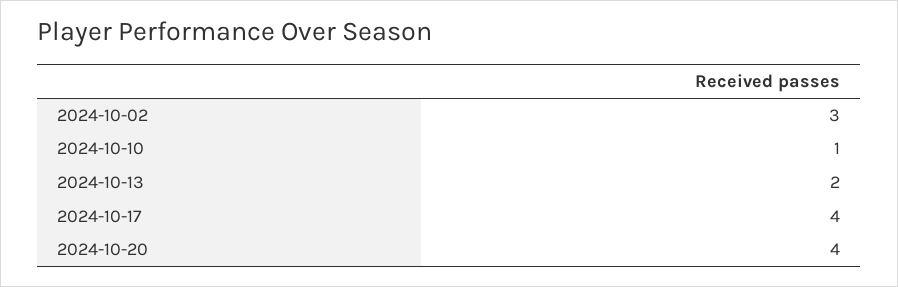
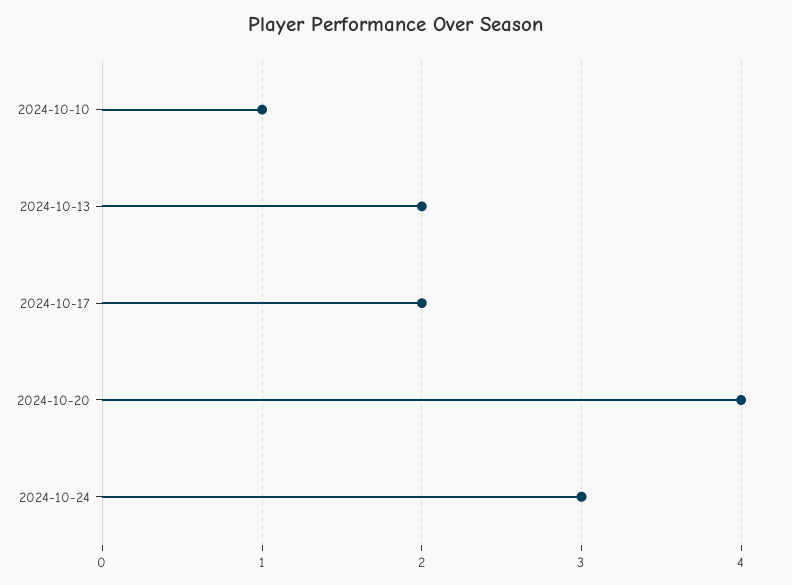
2024-10-02: 3 -> none
2024-10-17: 4 -> 2
2024-10-24: none -> 3

